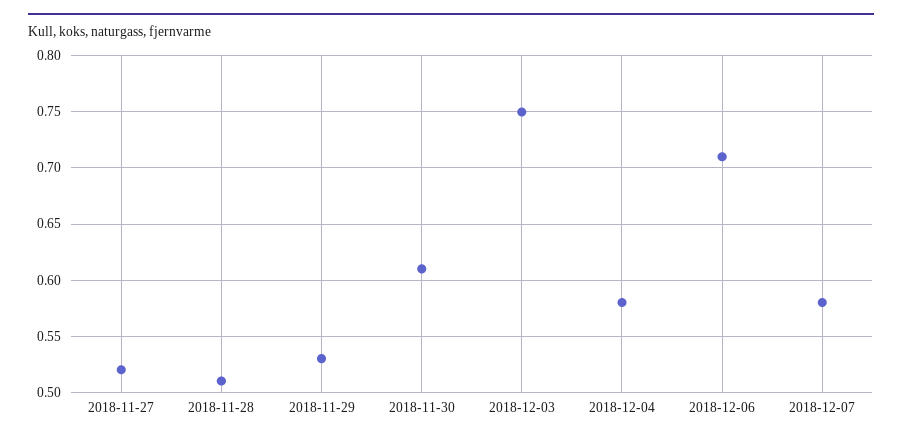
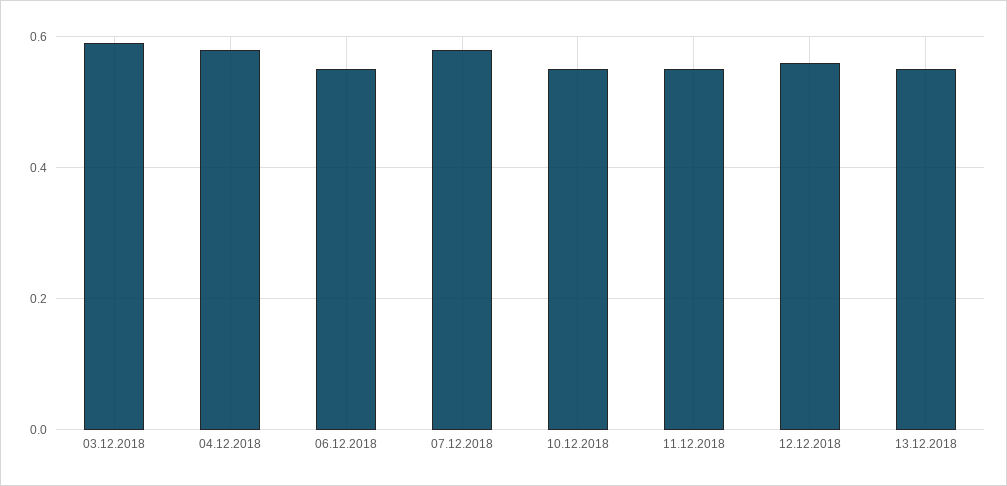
2018-11-27: 0.52 -> none
2018-11-28: 0.51 -> none
2018-11-29: 0.53 -> none
2018-11-30: 0.61 -> none
2018-12-03: 0.75 -> 0.6
2018-12-06: 0.71 -> 0.55
10.12.2018: none -> 0.55
11.12.2018: none -> 0.55
12.12.2018: none -> 0.55
13.12.2018: none -> 0.55

